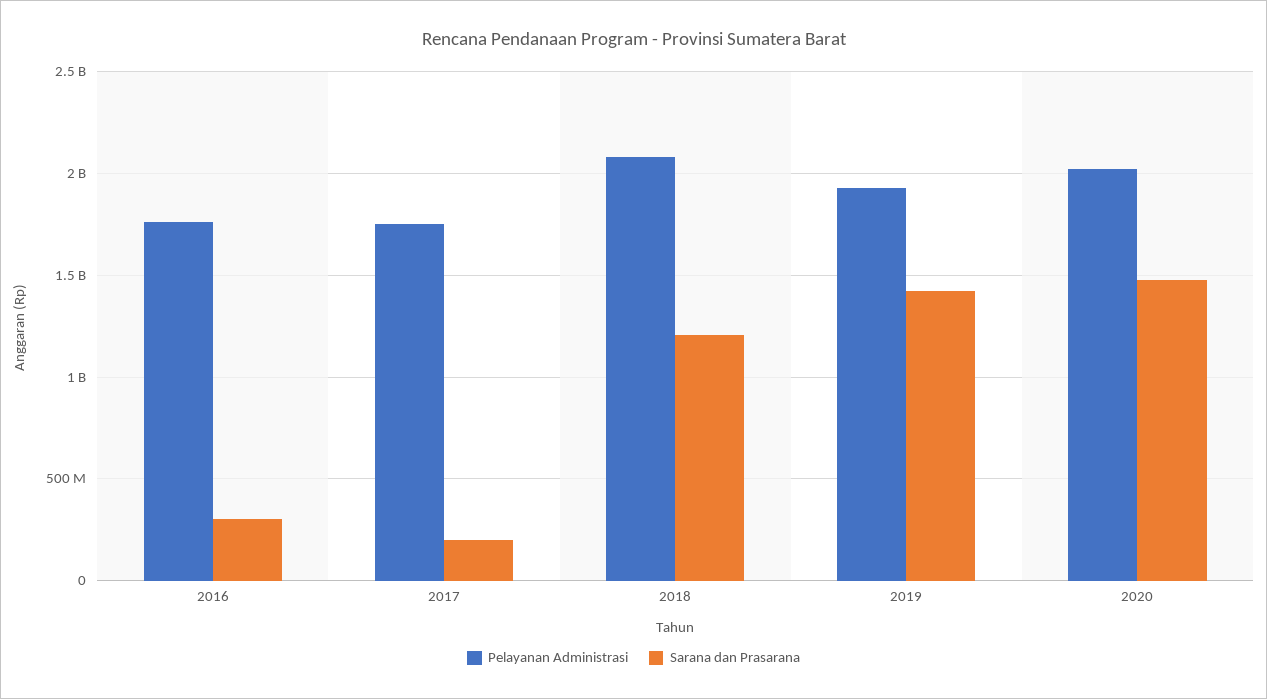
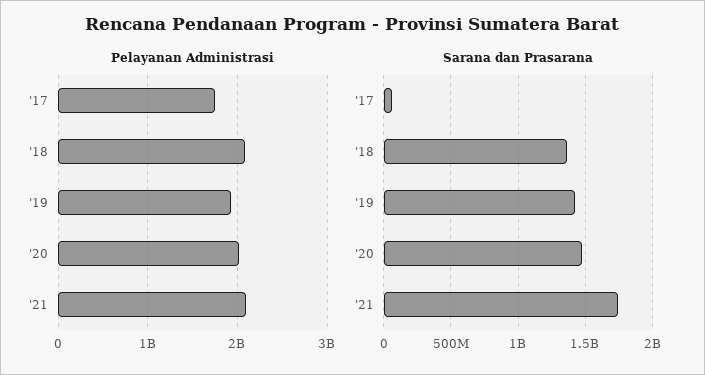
Pelayanan Administrasi, 2016: 1750000000 -> none
Sarana dan Prasarana, 2016: 300000000 -> none
Sarana dan Prasarana, 2017: 200000000 -> 50000000
Sarana dan Prasarana, 2018: 1200000000 -> 1350000000
Pelayanan Administrasi, '21: none -> 2100000000
Sarana dan Prasarana, '21: none -> 1750000000

